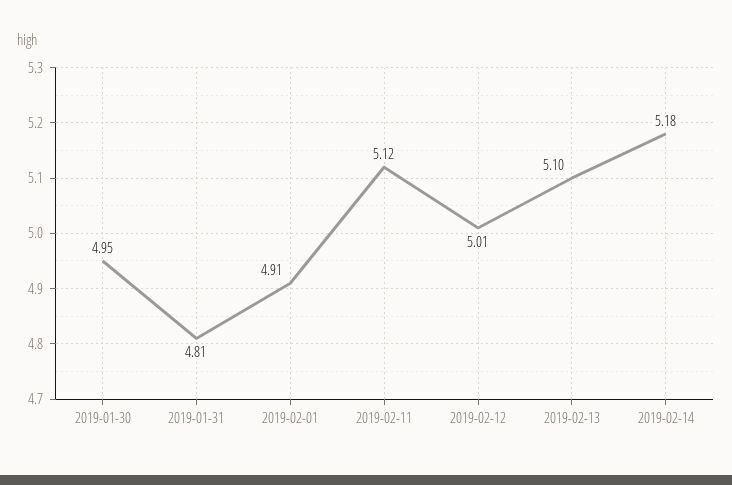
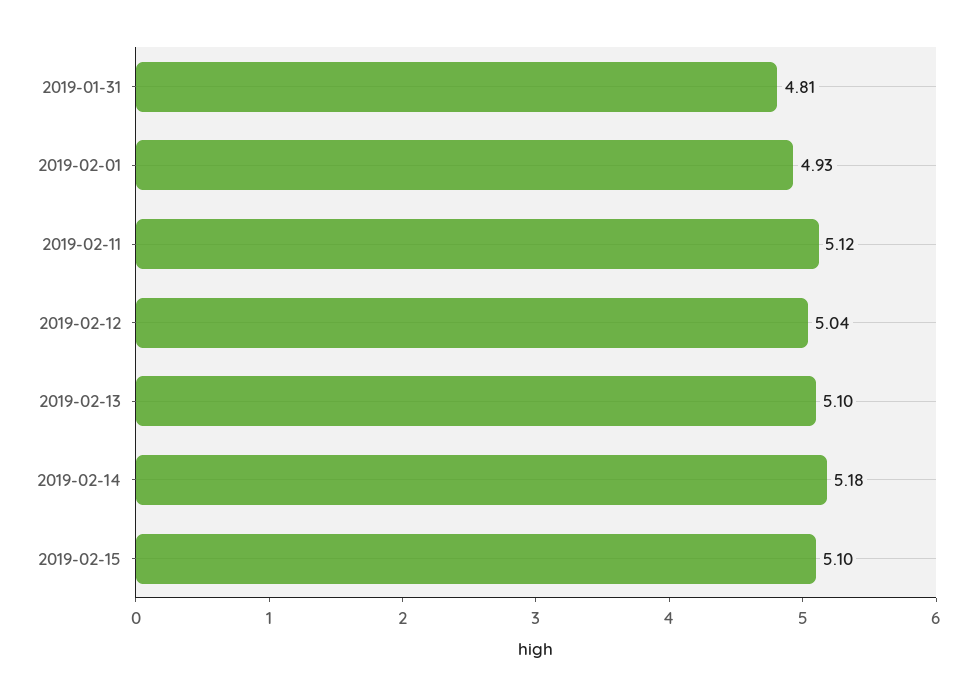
2019-01-30: 4.95 -> none
2019-02-01: 4.91 -> 4.93
2019-02-12: 5.01 -> 5.04
2019-02-15: none -> 5.1

